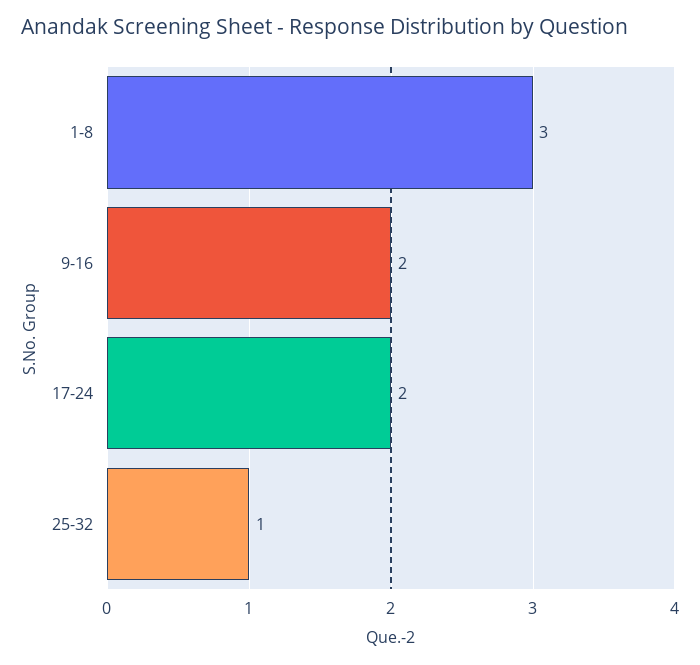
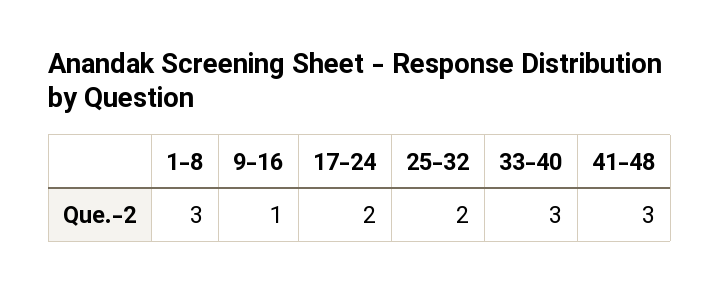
9-16: 2 -> 1
25-32: 1 -> 2
33-40: none -> 3
41-48: none -> 3

